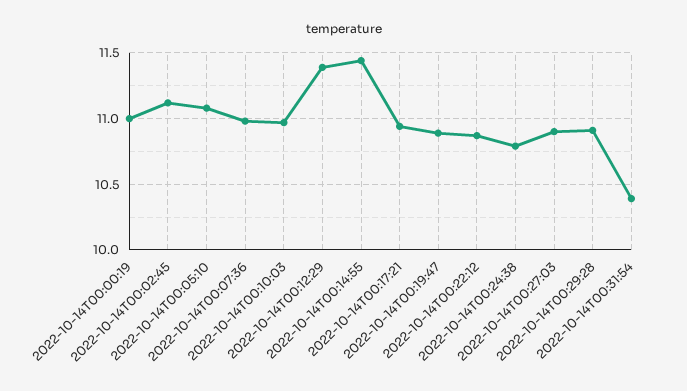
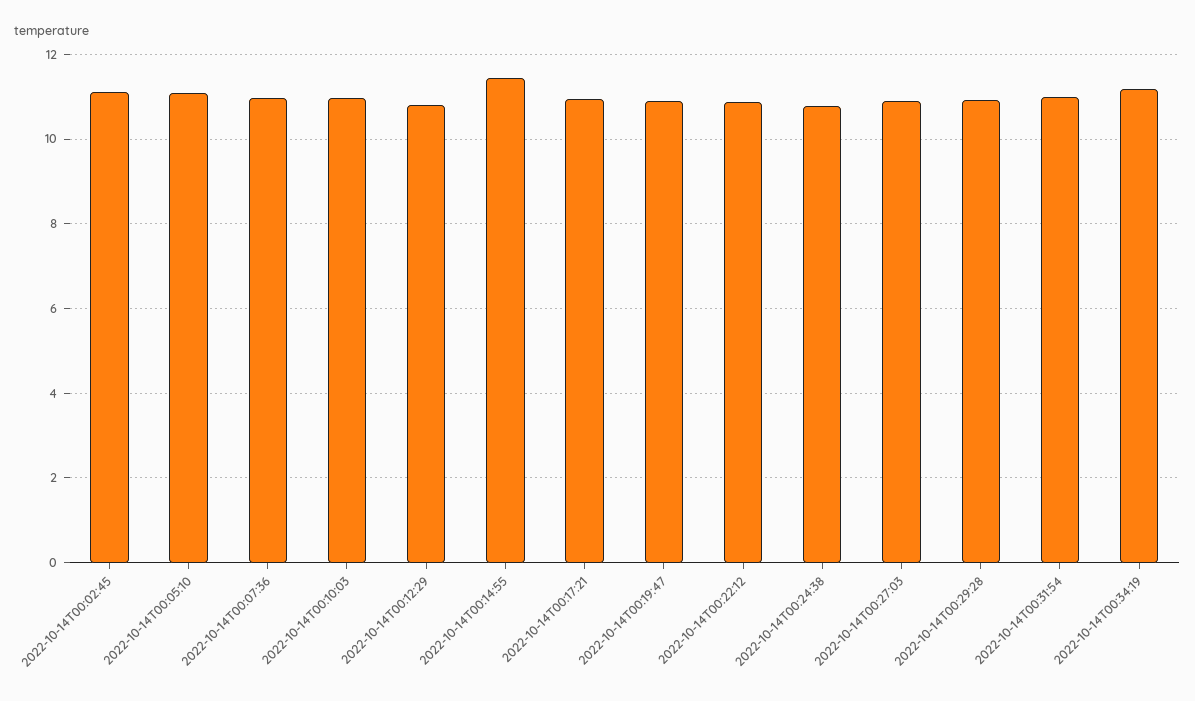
2022-10-14T00:00:19: 11 -> none
2022-10-14T00:12:29: 11.4 -> 10.8
2022-10-14T00:31:54: 10.4 -> 11
2022-10-14T00:34:19: none -> 11.2

